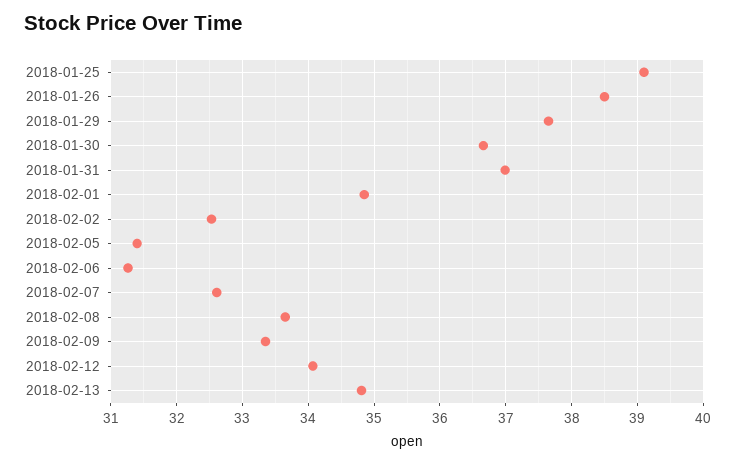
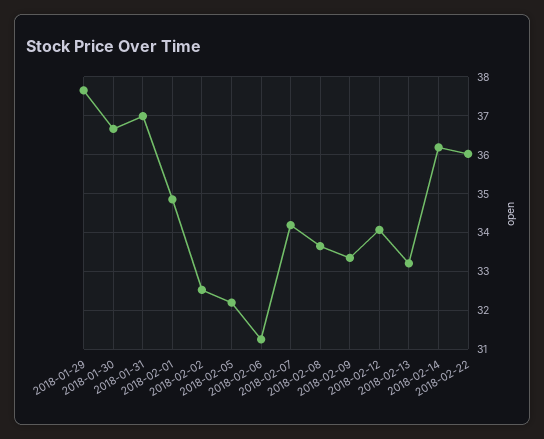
2018-01-25: 39.1 -> none
2018-01-26: 38.5 -> none
2018-02-05: 31.4 -> 32.2
2018-02-07: 32.6 -> 34.2
2018-02-13: 34.8 -> 33.2
2018-02-14: none -> 36.2
2018-02-22: none -> 36

